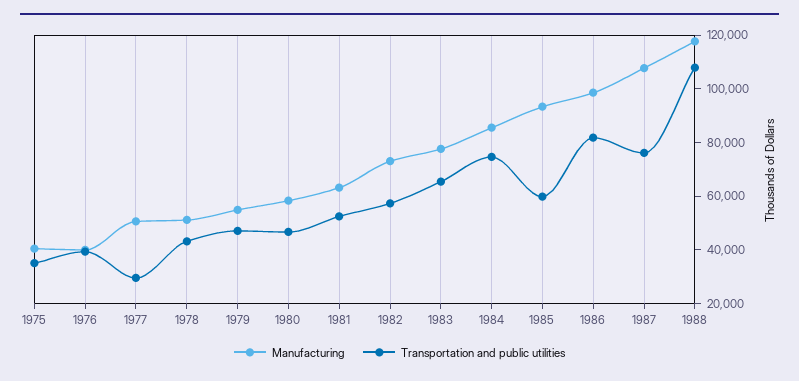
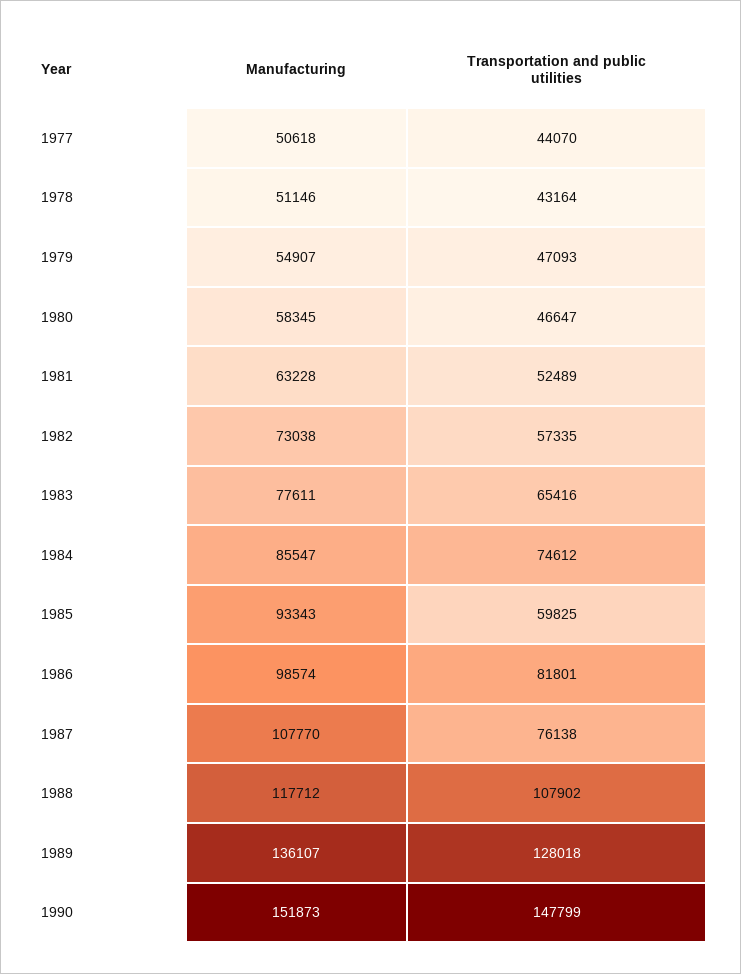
Manufacturing, 1975: 40000 -> none
Transportation and public utilities, 1975: 35000 -> none
Manufacturing, 1976: 40000 -> none
Transportation and public utilities, 1976: 40000 -> none
Transportation and public utilities, 1977: 30000 -> 44070
Manufacturing, 1989: none -> 136107
Transportation and public utilities, 1989: none -> 128018
Manufacturing, 1990: none -> 151873
Transportation and public utilities, 1990: none -> 147799

